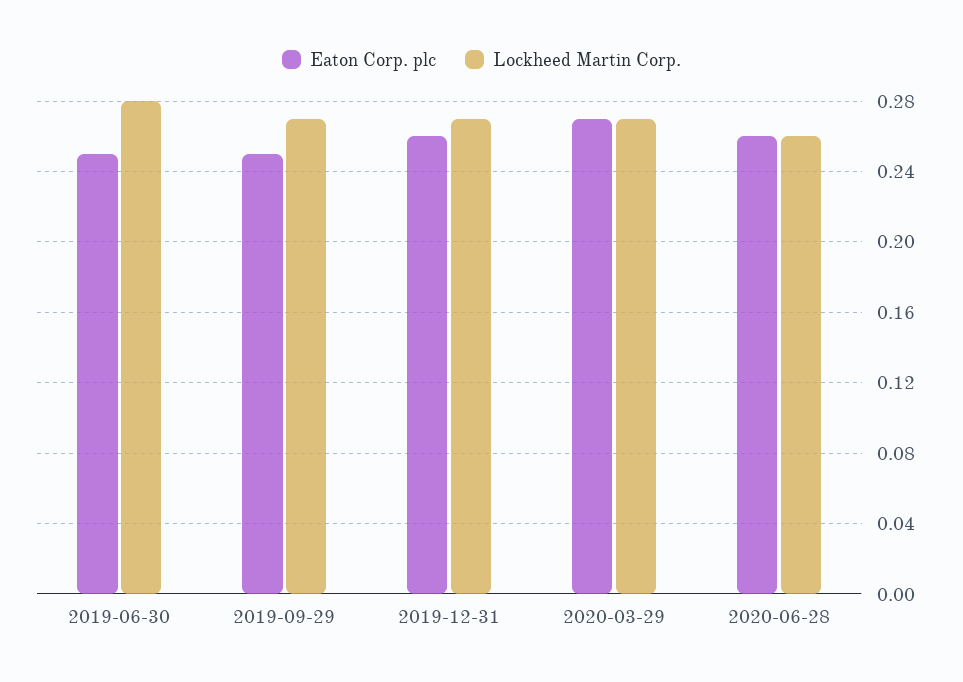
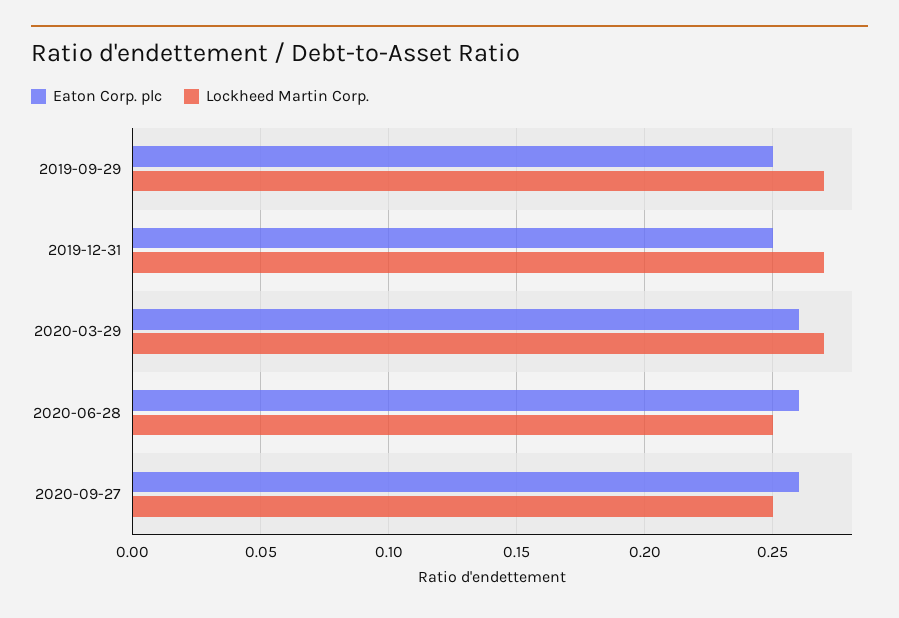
Eaton Corp. plc, 2019-06-30: 0.25 -> none
Lockheed Martin Corp., 2019-06-30: 0.28 -> none
Eaton Corp. plc, 2019-12-31: 0.26 -> 0.25
Eaton Corp. plc, 2020-03-29: 0.27 -> 0.26
Lockheed Martin Corp., 2020-06-28: 0.26 -> 0.25
Eaton Corp. plc, 2020-09-27: none -> 0.26
Lockheed Martin Corp., 2020-09-27: none -> 0.25

